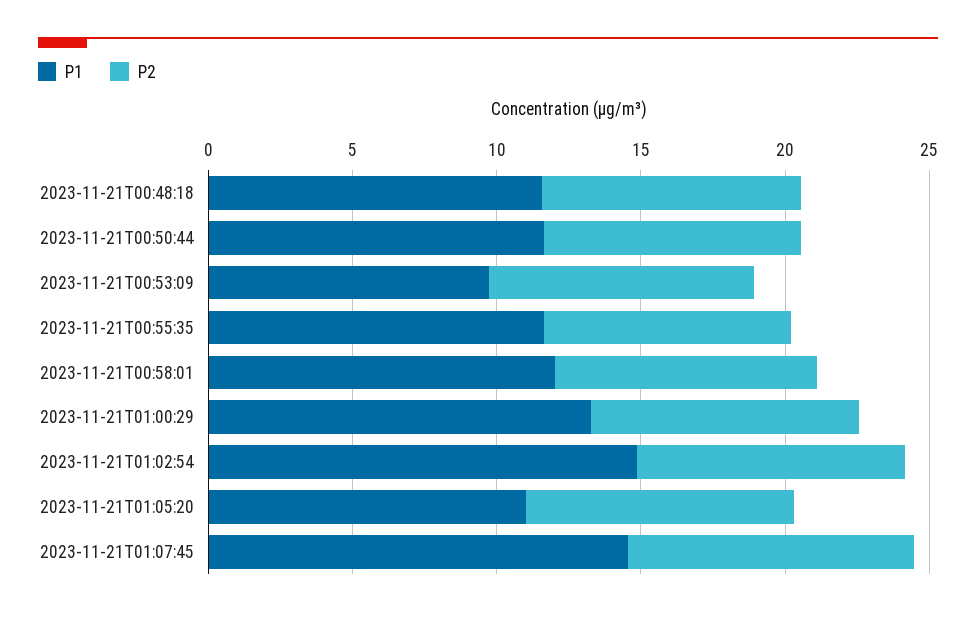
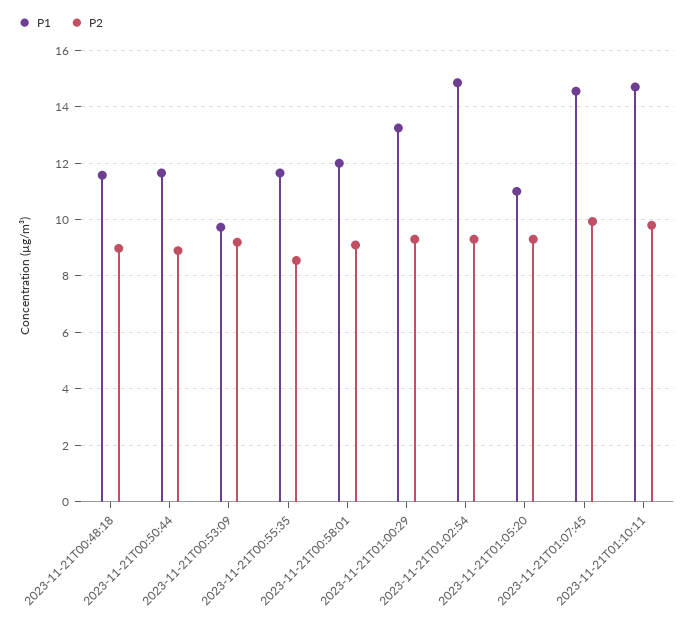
P1, 2023-11-21T01:10:11: none -> 14.75
P2, 2023-11-21T01:10:11: none -> 9.75

